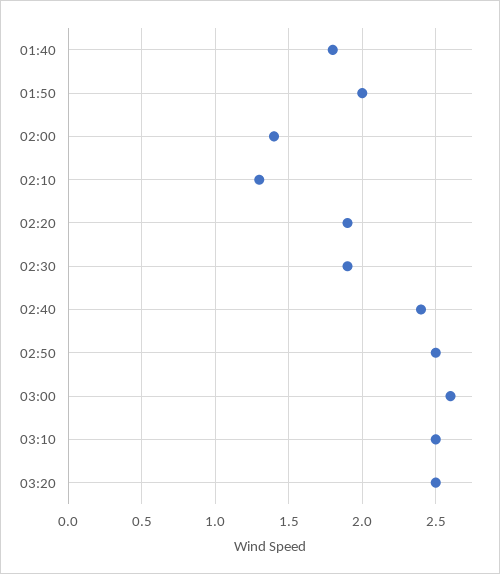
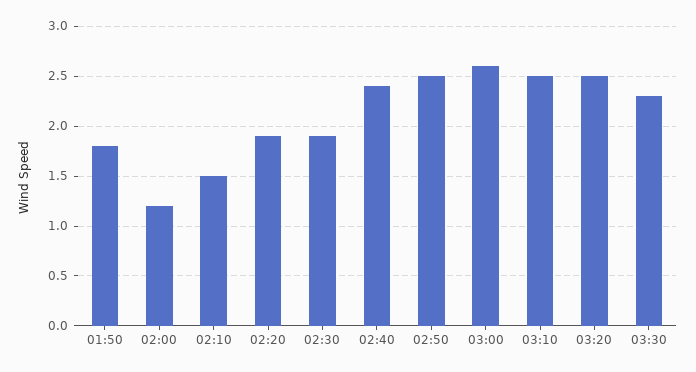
01:40: 1.8 -> none
01:50: 2 -> 1.8
02:00: 1.4 -> 1.2
02:10: 1.3 -> 1.5
03:30: none -> 2.3

